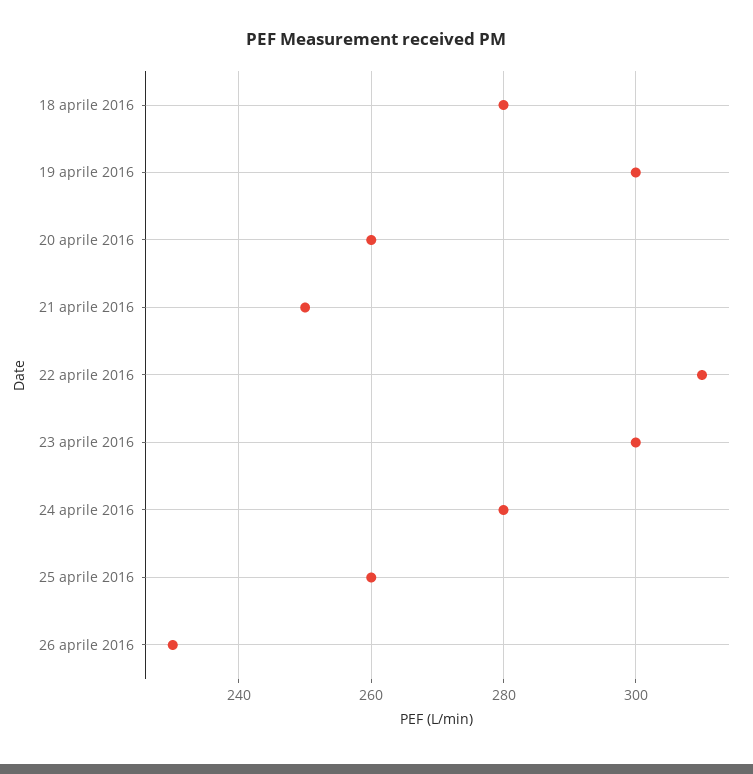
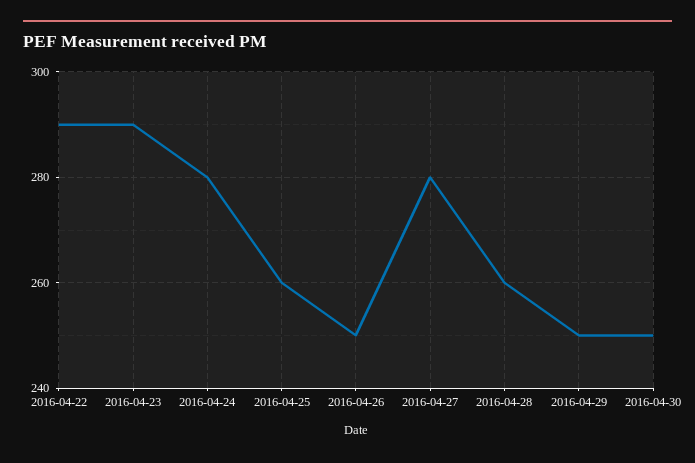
18 aprile 2016: 280 -> none
19 aprile 2016: 300 -> none
20 aprile 2016: 260 -> none
21 aprile 2016: 250 -> none
22 aprile 2016: 310 -> 290
23 aprile 2016: 300 -> 290
26 aprile 2016: 230 -> 250
2016-04-27: none -> 280
2016-04-28: none -> 260
2016-04-29: none -> 250
2016-04-30: none -> 250

